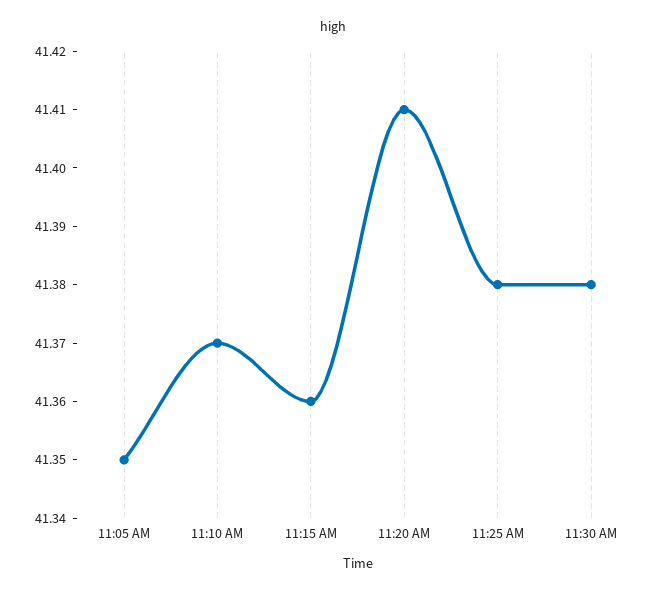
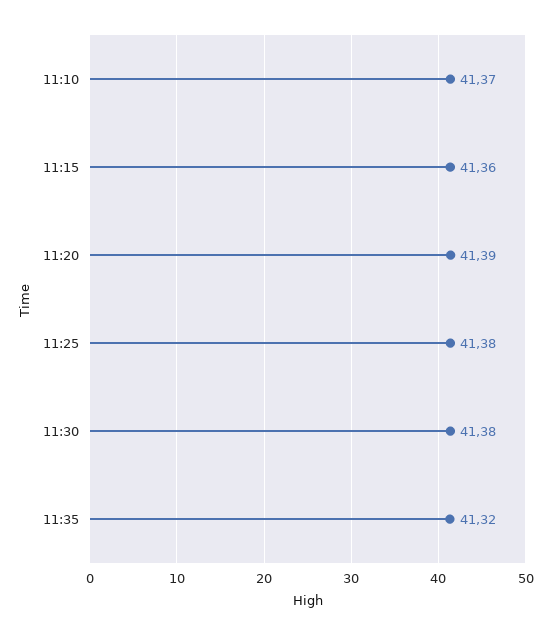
11:05 AM: 41.35 -> none
11:20 AM: 41.41 -> 41.39
11:35: none -> 41.32

